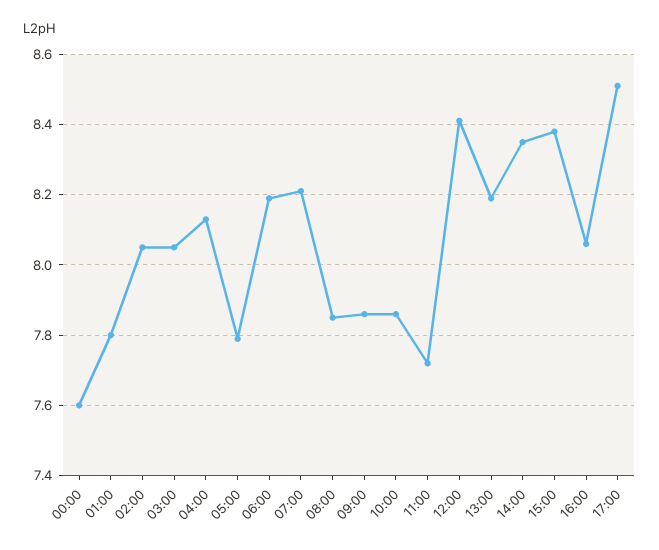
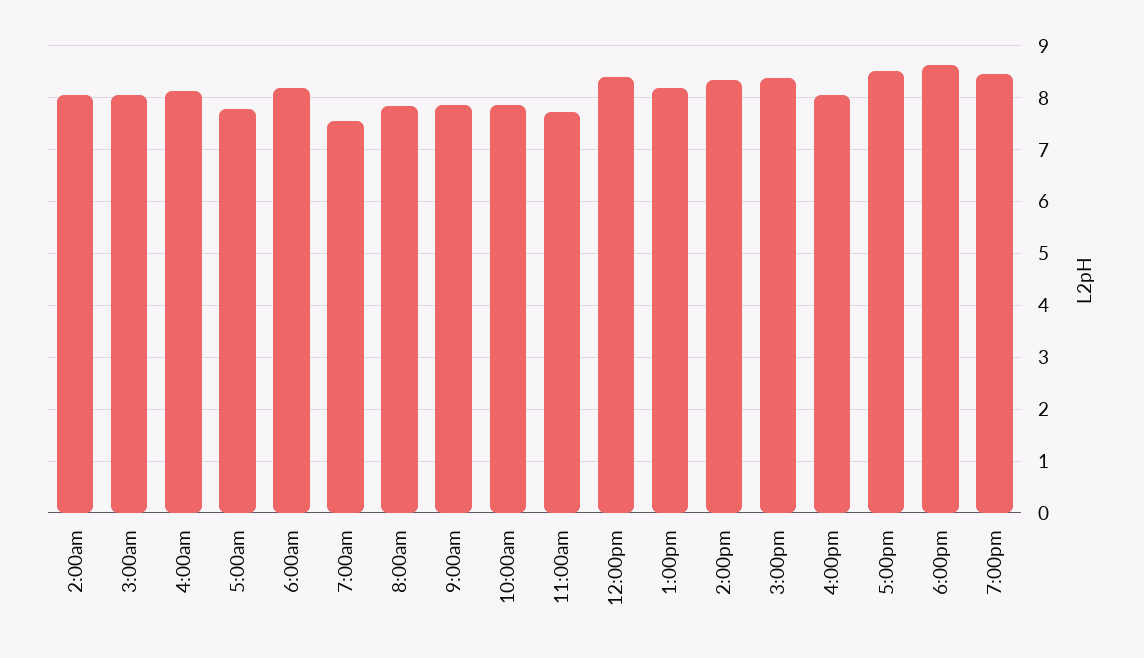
00:00: 7.6 -> none
01:00: 7.8 -> none
07:00: 8.2 -> 7.6
6:00pm: none -> 8.6
7:00pm: none -> 8.4

